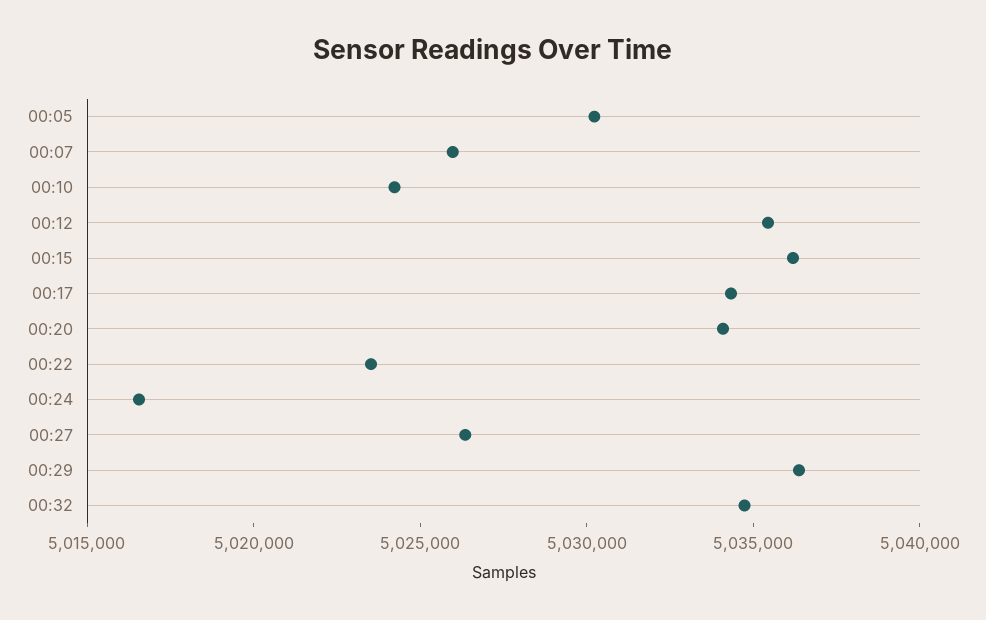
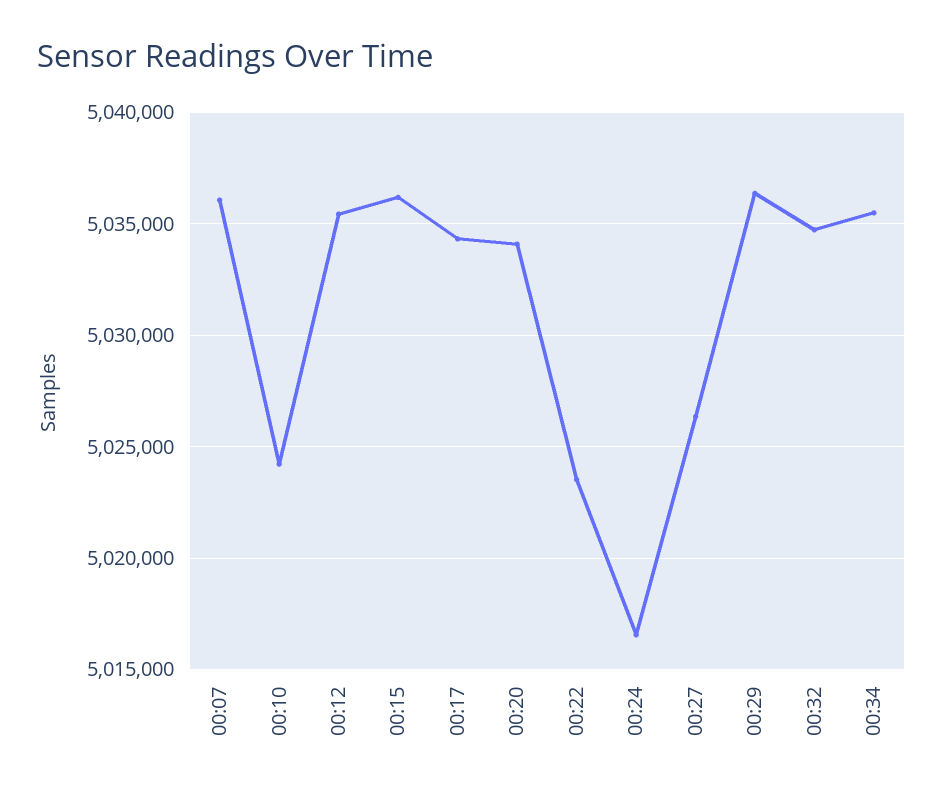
00:05: 5030000 -> none
00:07: 5026000 -> 5036000
00:34: none -> 5035500

